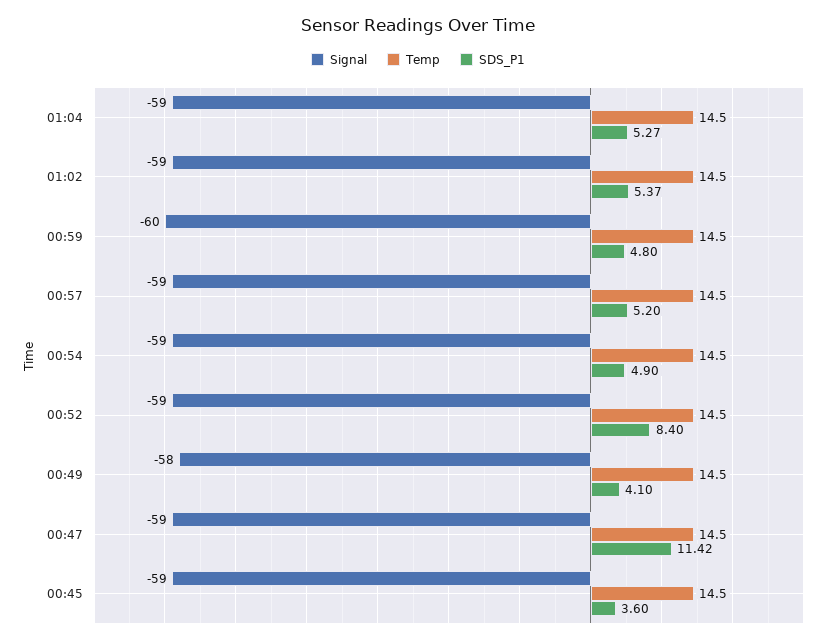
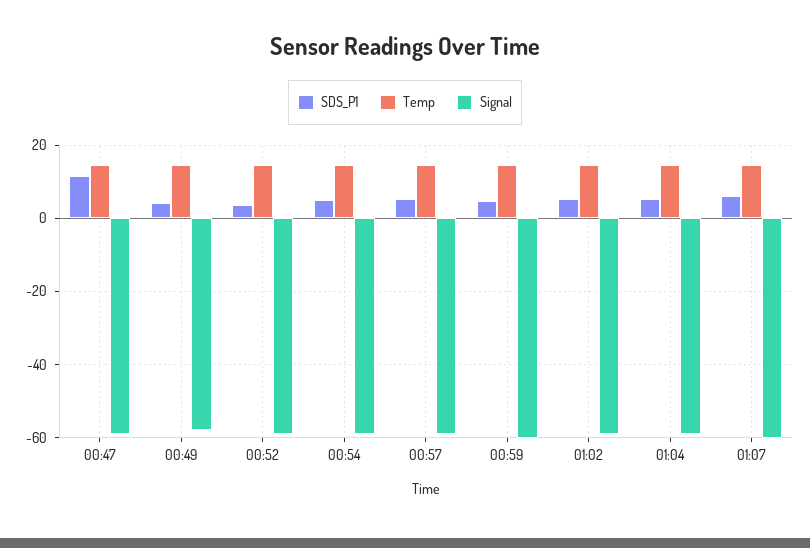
SDS_P1, 00:52: 8.4 -> 4
Signal, 00:45: -59 -> none
Temp, 00:45: 14.5 -> none
SDS_P1, 00:45: 3.6 -> none
SDS_P1, 01:07: none -> 6
Temp, 01:07: none -> 14
Signal, 01:07: none -> -60

